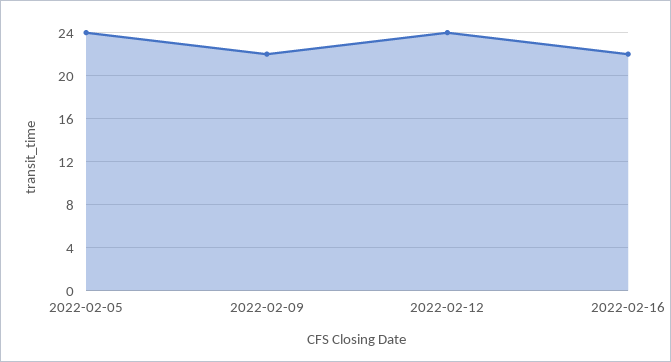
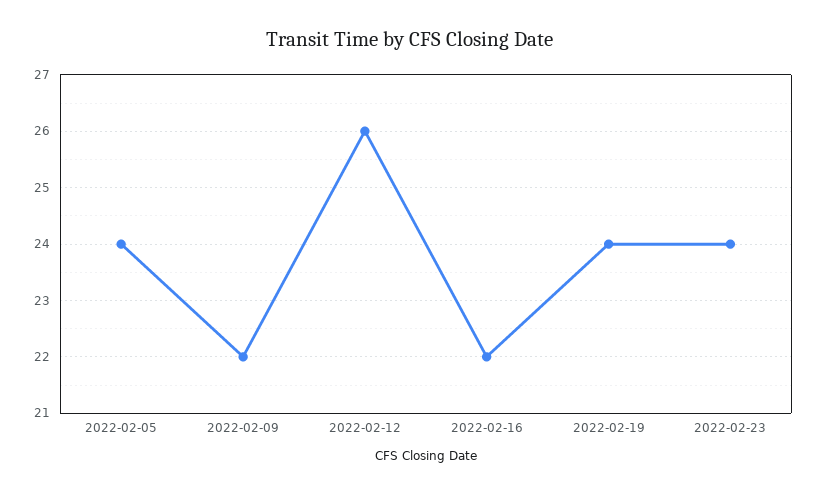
2022-02-12: 24 -> 26
2022-02-19: none -> 24
2022-02-23: none -> 24

